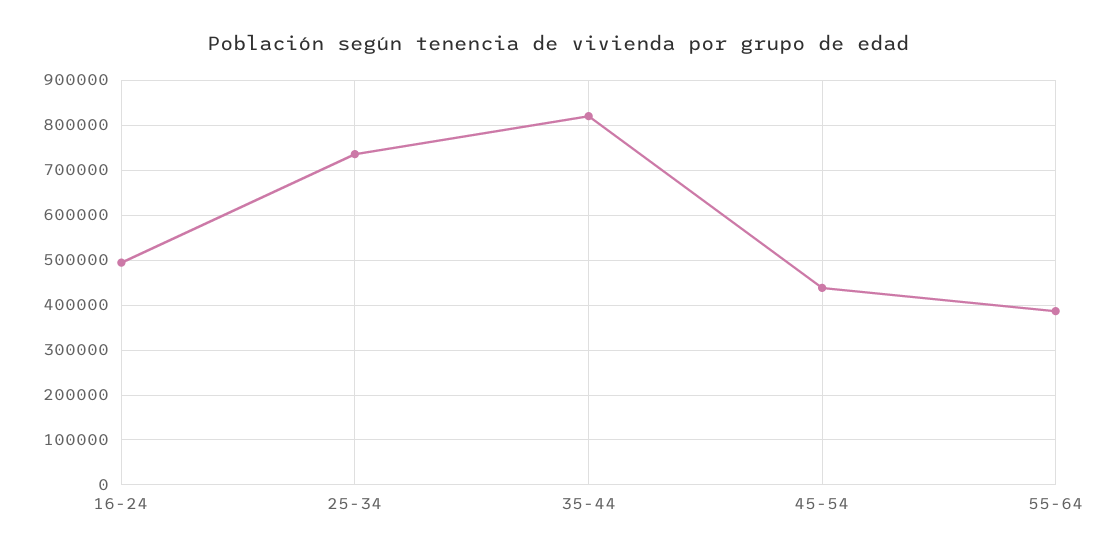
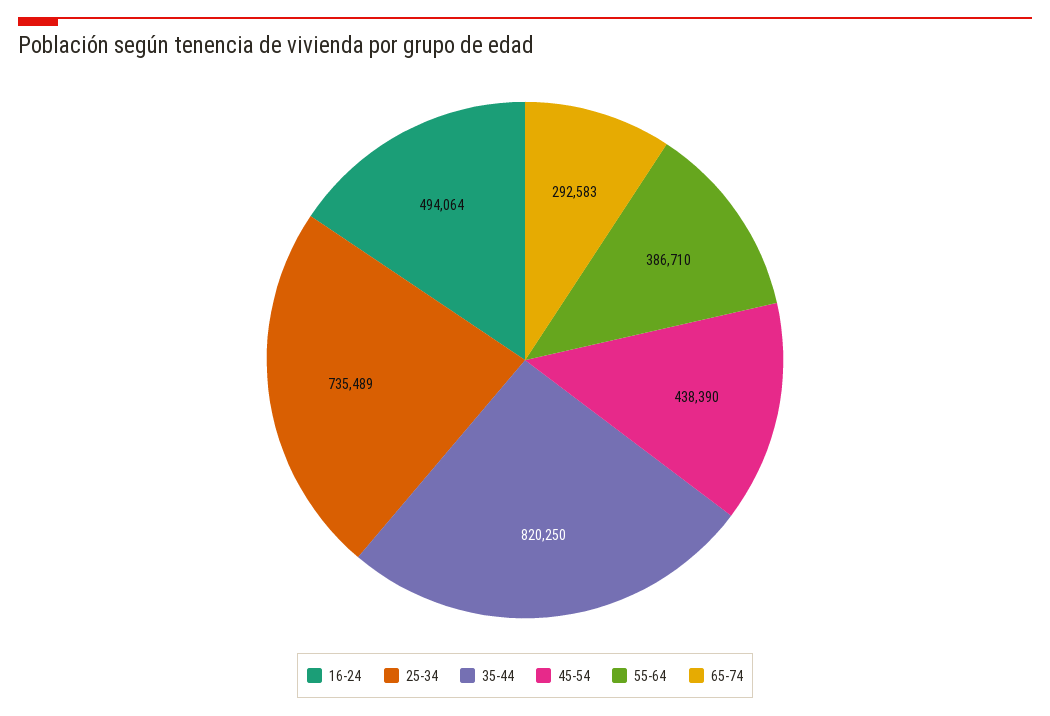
65-74: none -> 292583

